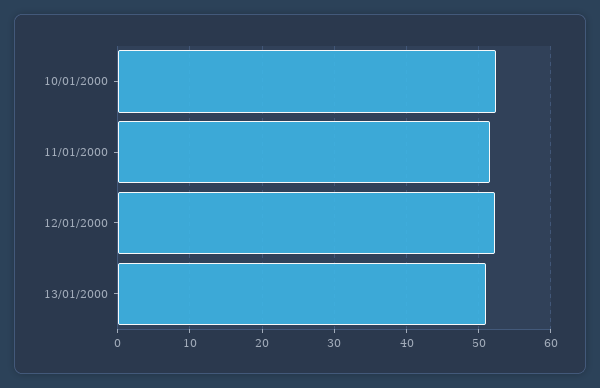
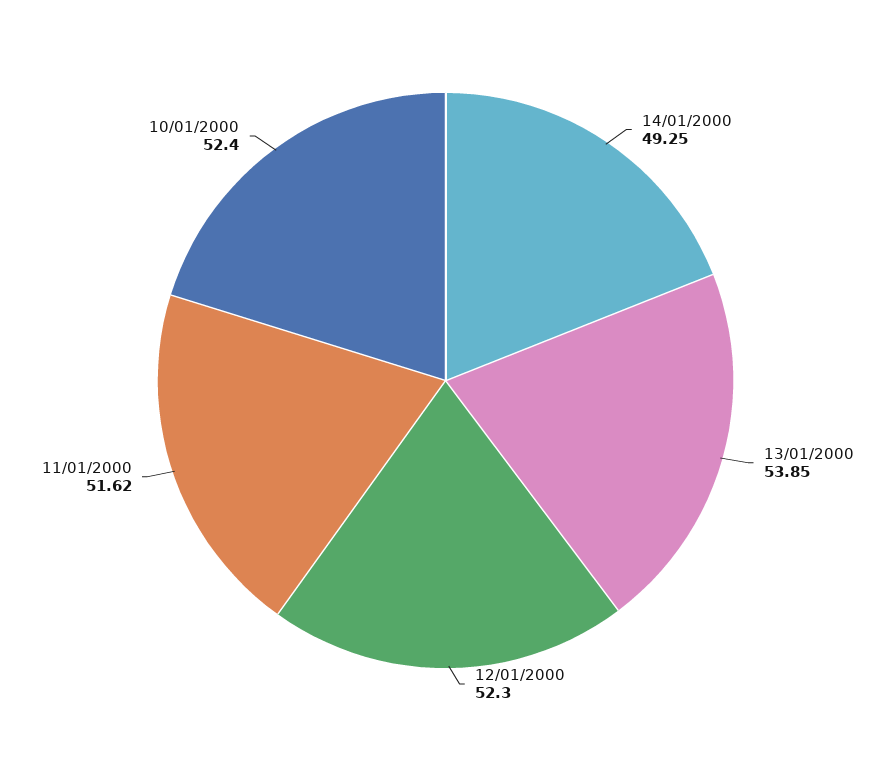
13/01/2000: 51 -> 53.85
14/01/2000: none -> 49.25

